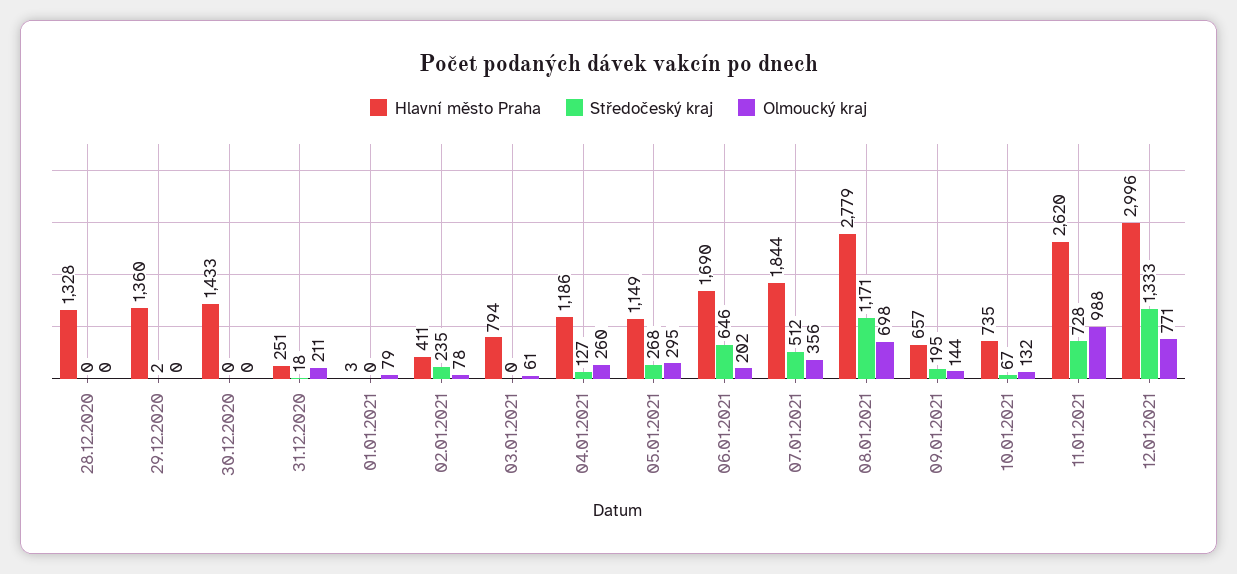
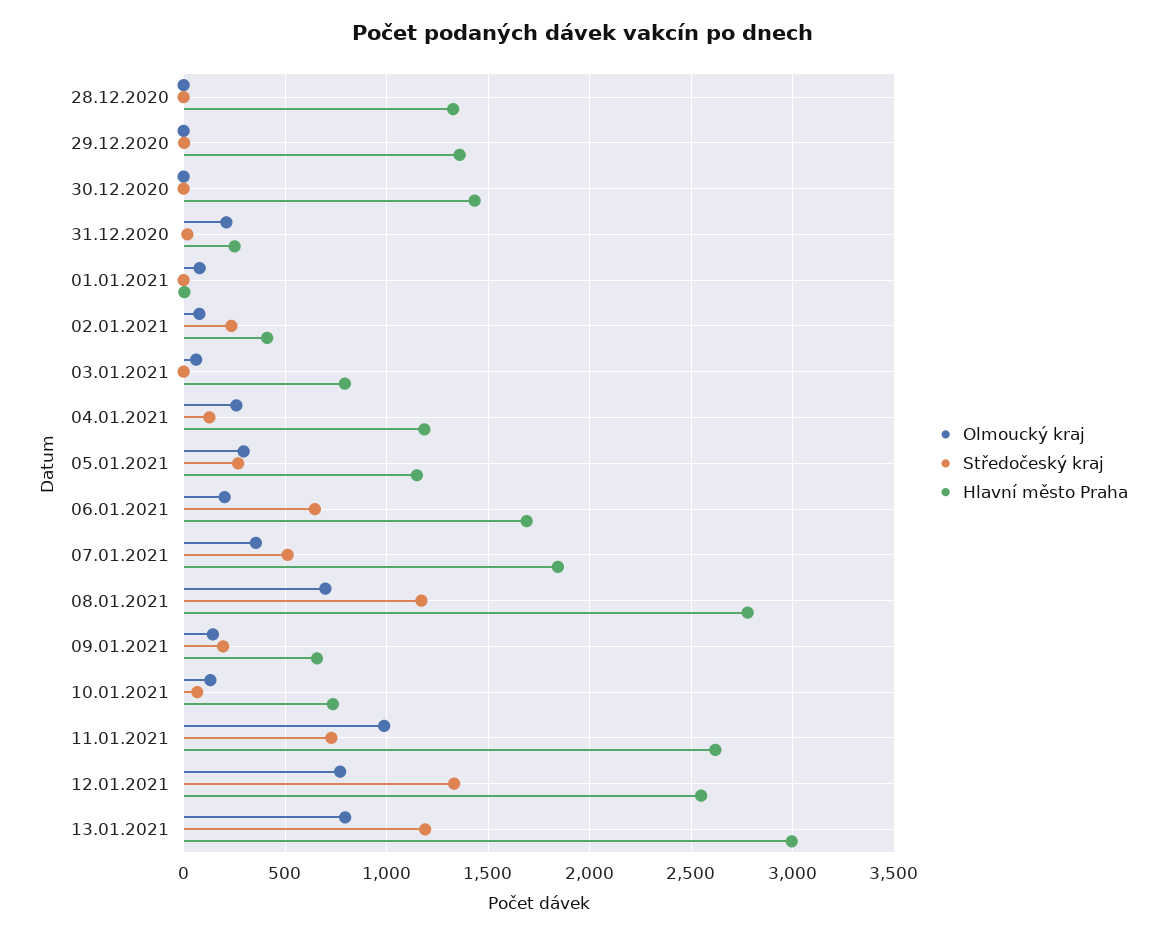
Hlavní město Praha, 12.01.2021: 2996 -> 2550
Olmoucký kraj, 13.01.2021: none -> 800
Středočeský kraj, 13.01.2021: none -> 1200
Hlavní město Praha, 13.01.2021: none -> 3000

